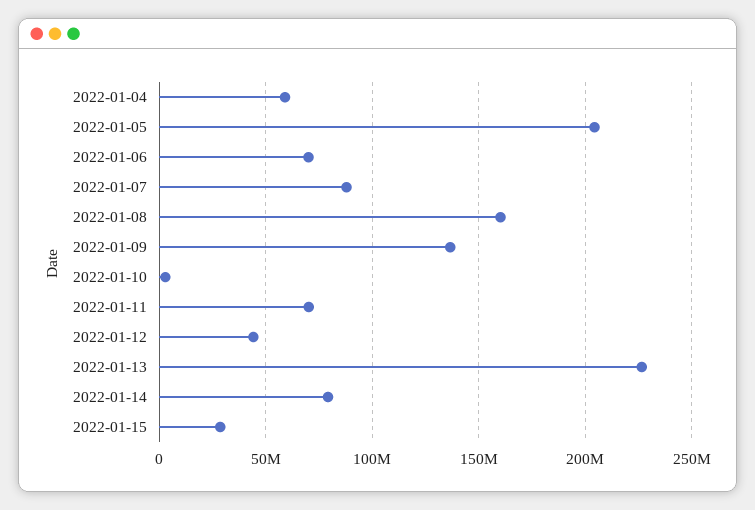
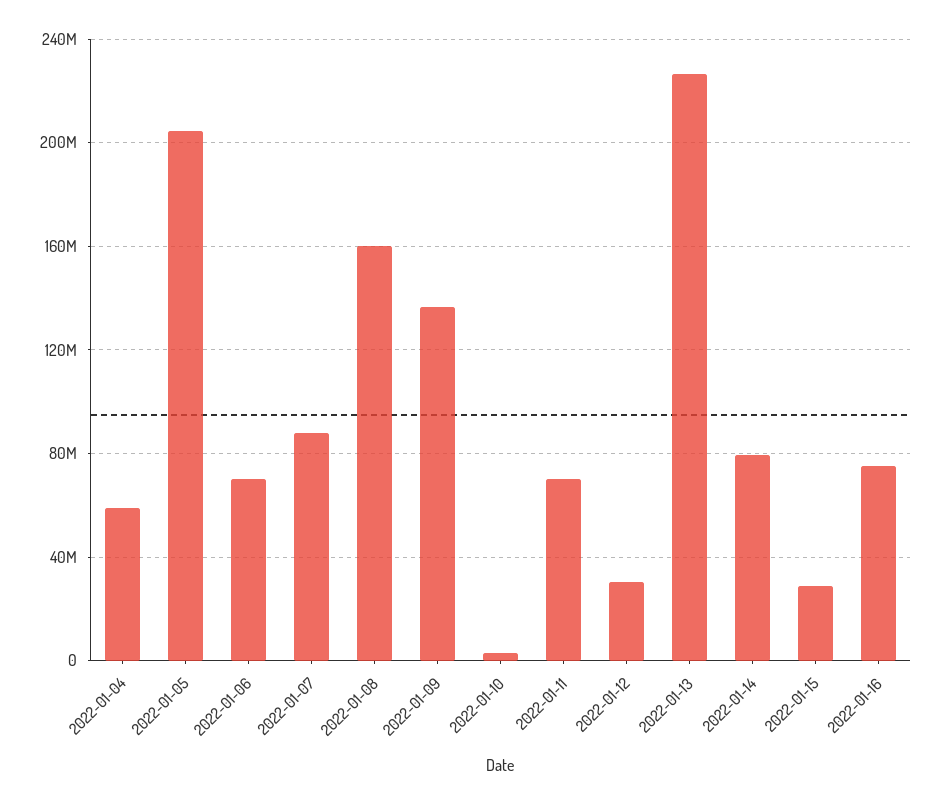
2022-01-12: 45000000 -> 30000000
2022-01-16: none -> 75000000

